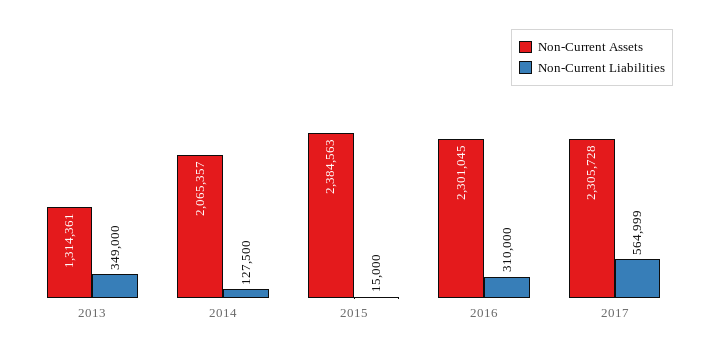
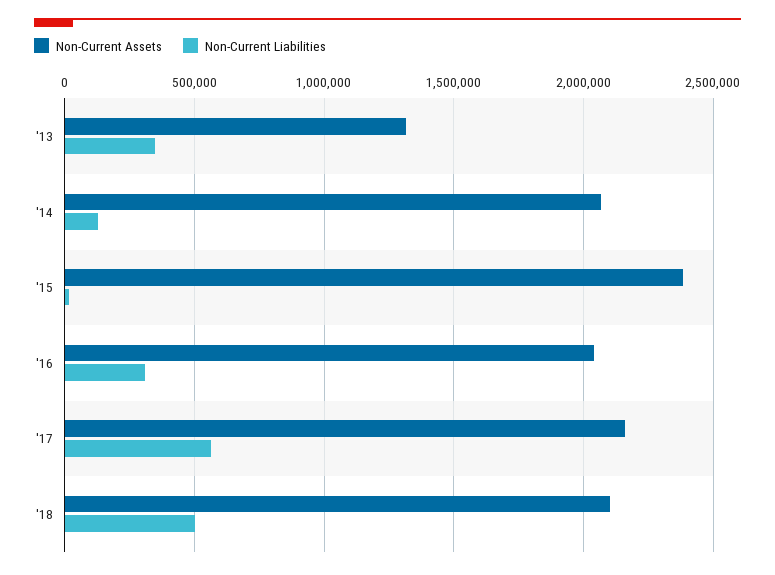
Non-Current Assets, 2016: 2301045 -> 2050000
Non-Current Assets, 2017: 2305728 -> 2150000
Non-Current Assets, '18: none -> 2100000
Non-Current Liabilities, '18: none -> 500000

